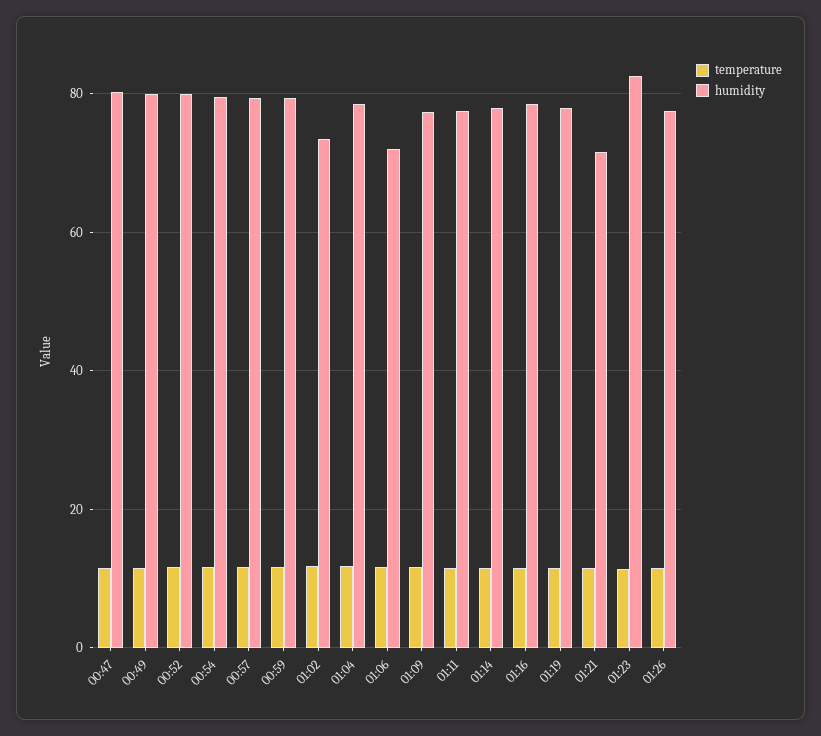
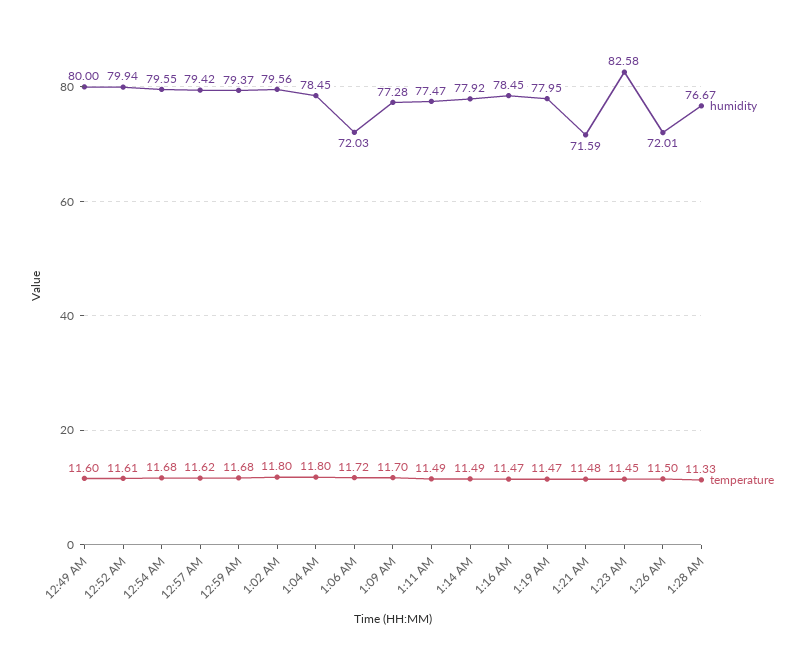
temperature, 00:47: 12 -> none
humidity, 00:47: 80 -> none
humidity, 01:02: 74 -> 79.56
humidity, 01:26: 78 -> 72.01
humidity, 1:28 AM: none -> 76.67
temperature, 1:28 AM: none -> 11.33

